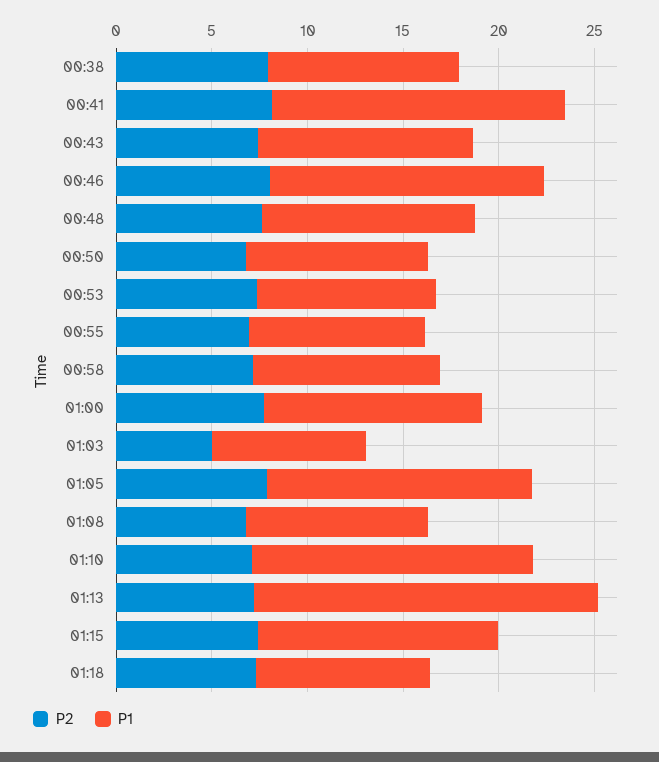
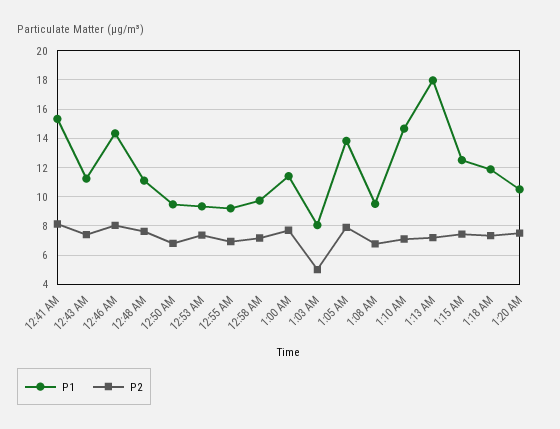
P2, 00:38: 8 -> none
P1, 00:38: 10 -> none
P1, 01:18: 9 -> 12
P1, 1:20 AM: none -> 10.5
P2, 1:20 AM: none -> 7.5

